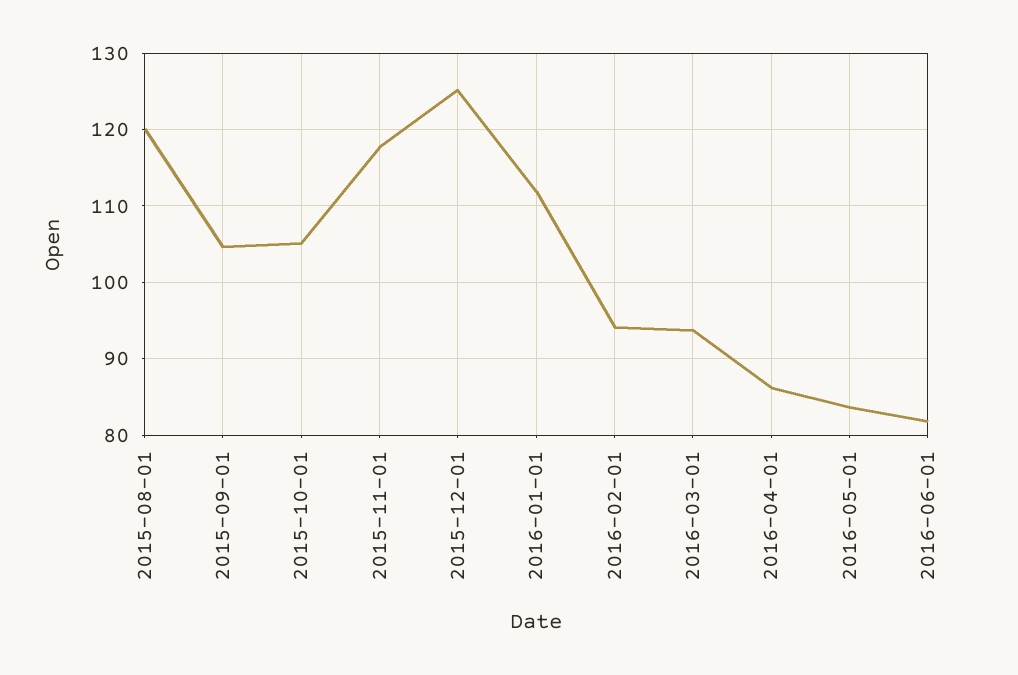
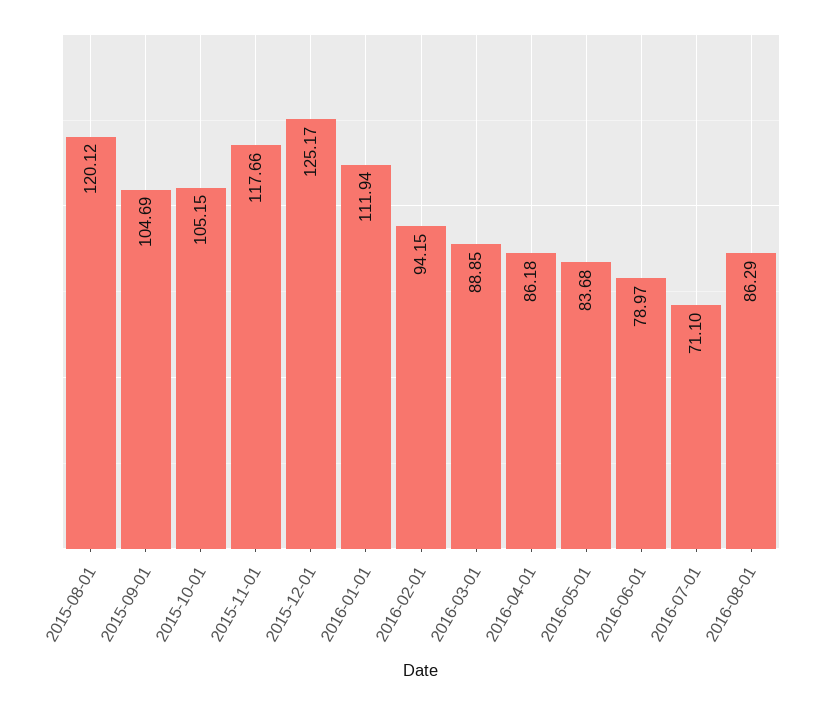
2016-03-01: 94 -> 88.85
2016-06-01: 82 -> 78.97
2016-07-01: none -> 71.1
2016-08-01: none -> 86.29

